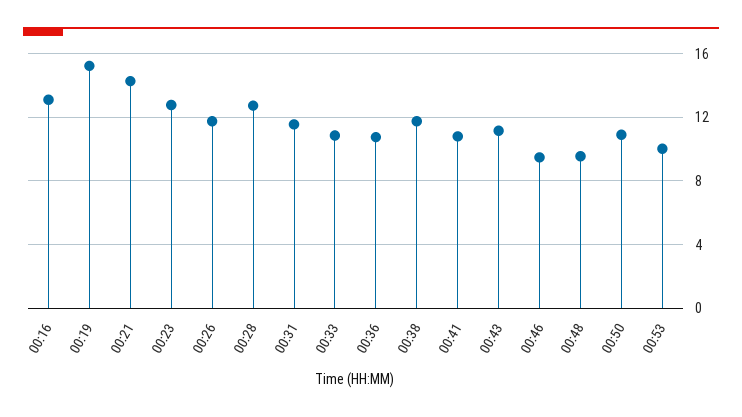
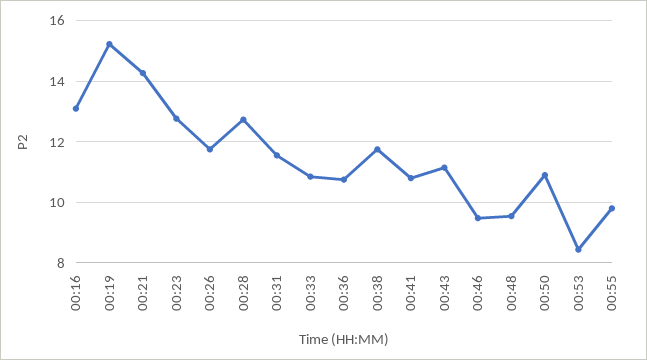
00:53: 10 -> 8.4
00:55: none -> 9.8

